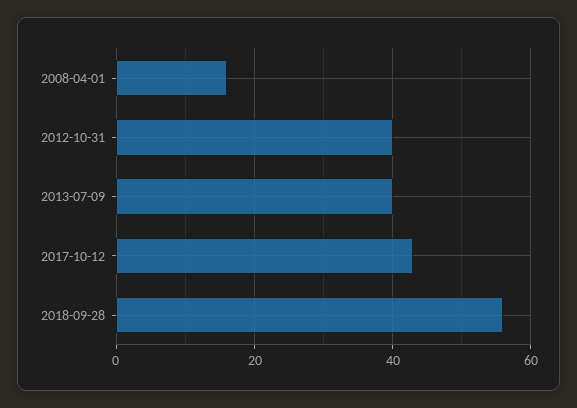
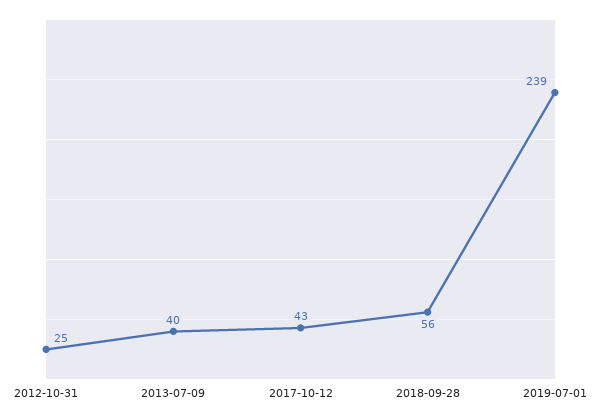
2008-04-01: 15 -> none
2012-10-31: 40 -> 25
2019-07-01: none -> 239

